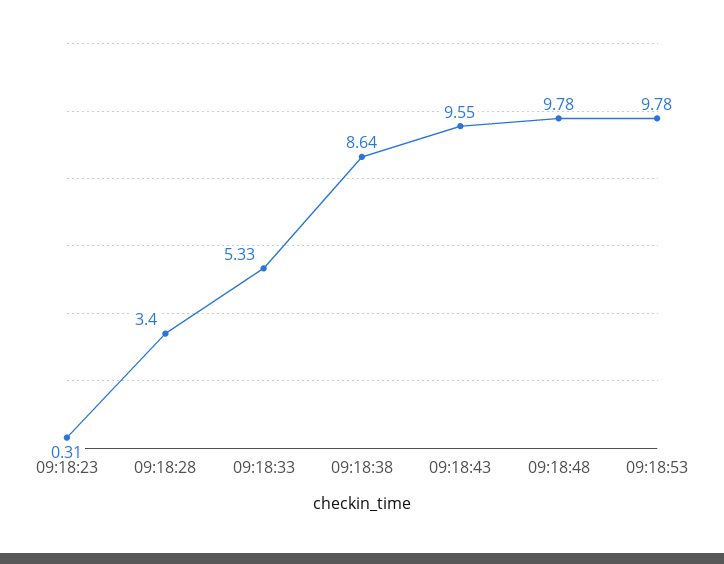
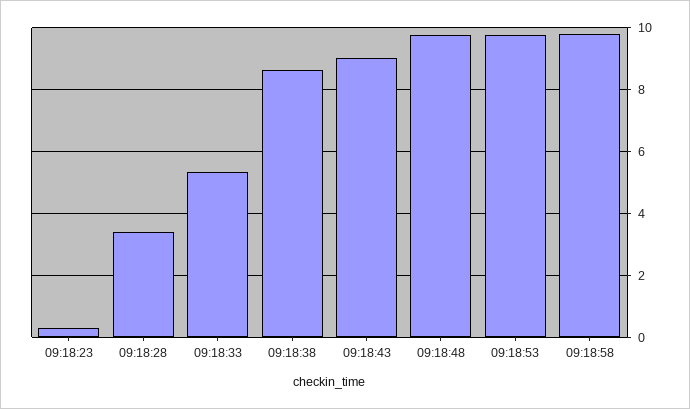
09:18:43: 9.55 -> 9
09:18:58: none -> 9.8

